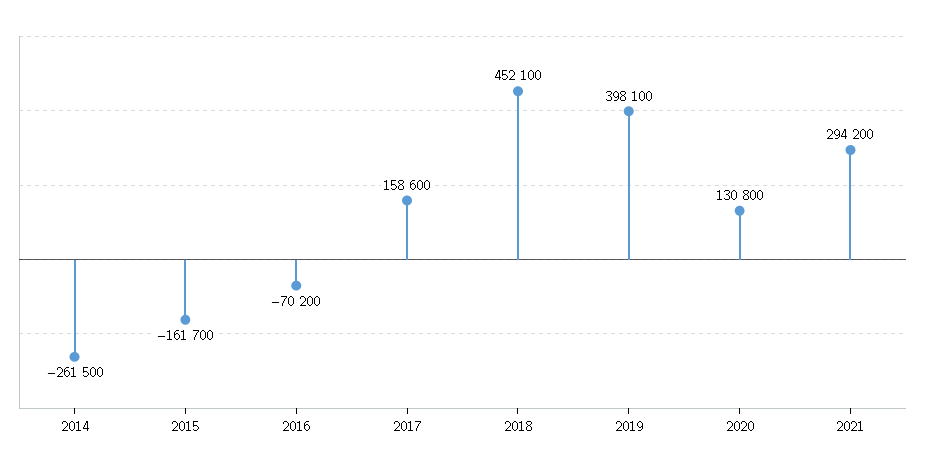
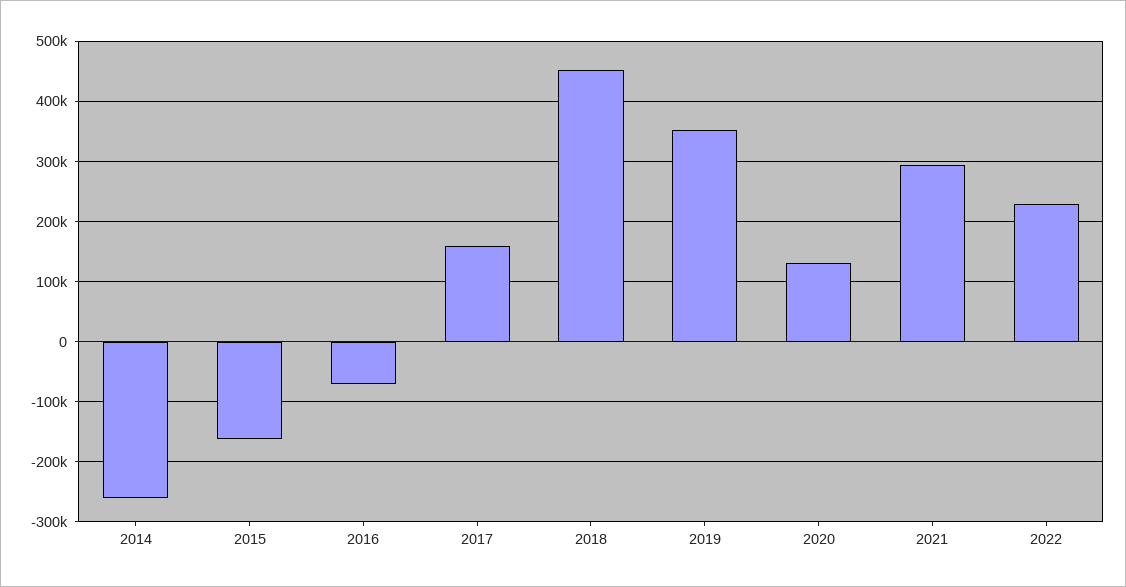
2019: 398100 -> 350000
2022: none -> 230000

